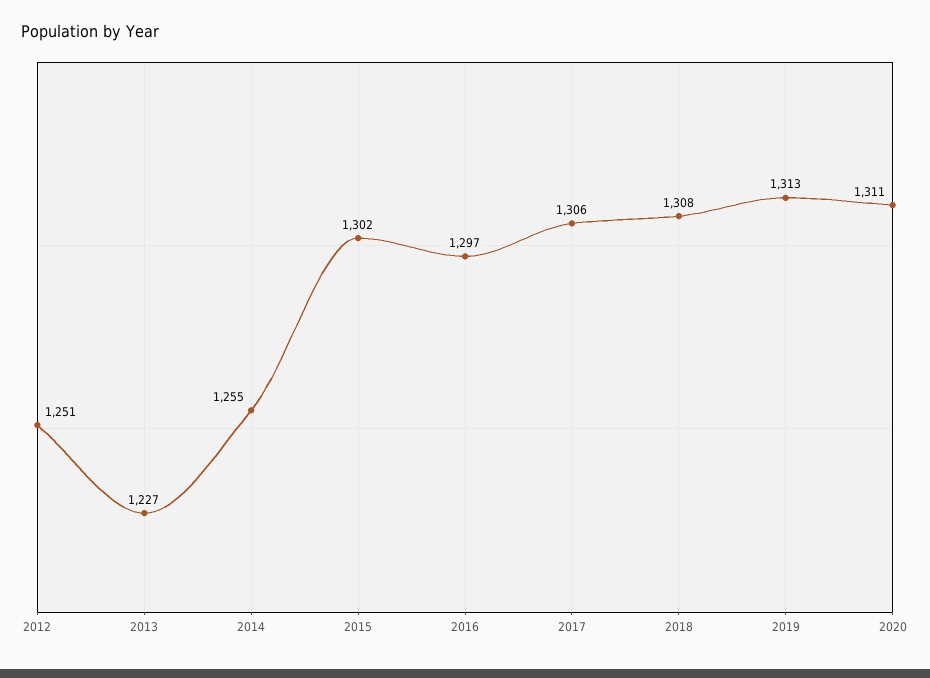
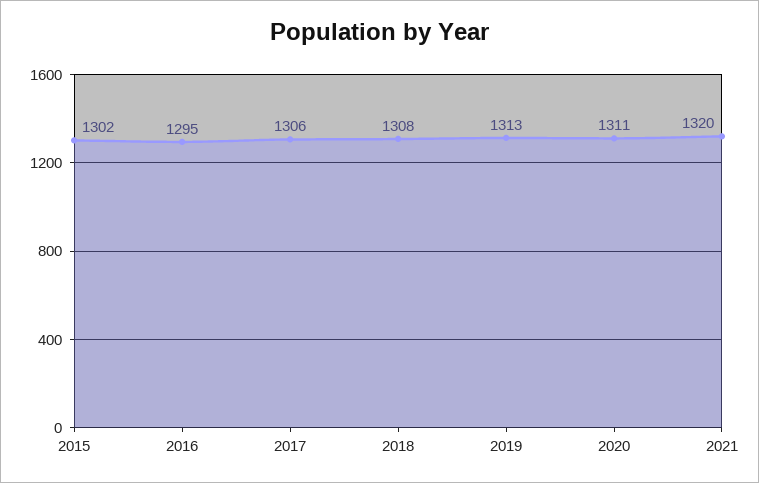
2012: 1251 -> none
2013: 1227 -> none
2014: 1255 -> none
2016: 1297 -> 1295
2021: none -> 1320

